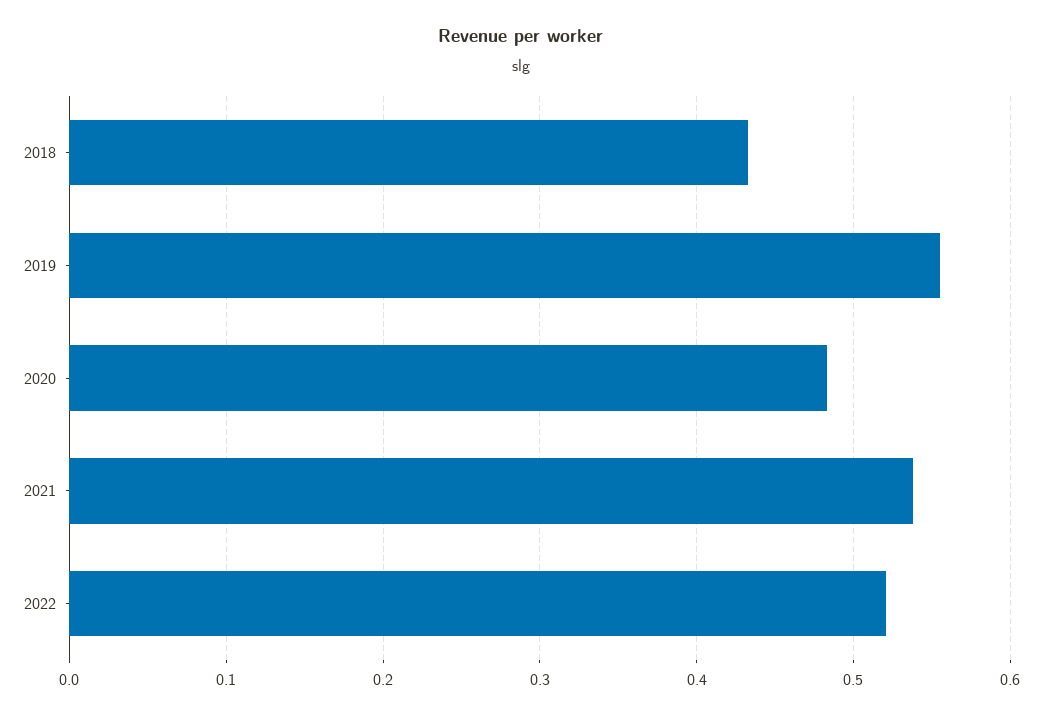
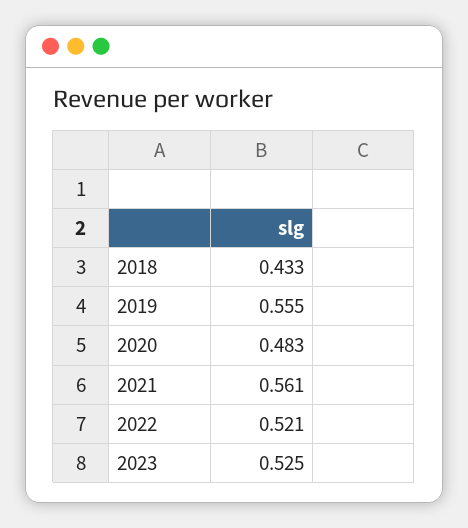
2021: 0.54 -> 0.561
2023: none -> 0.525

